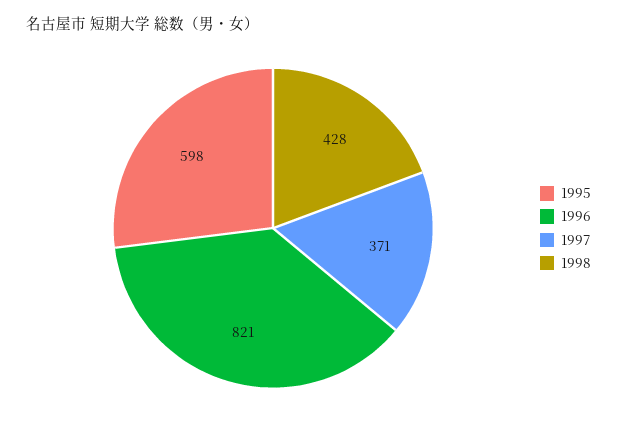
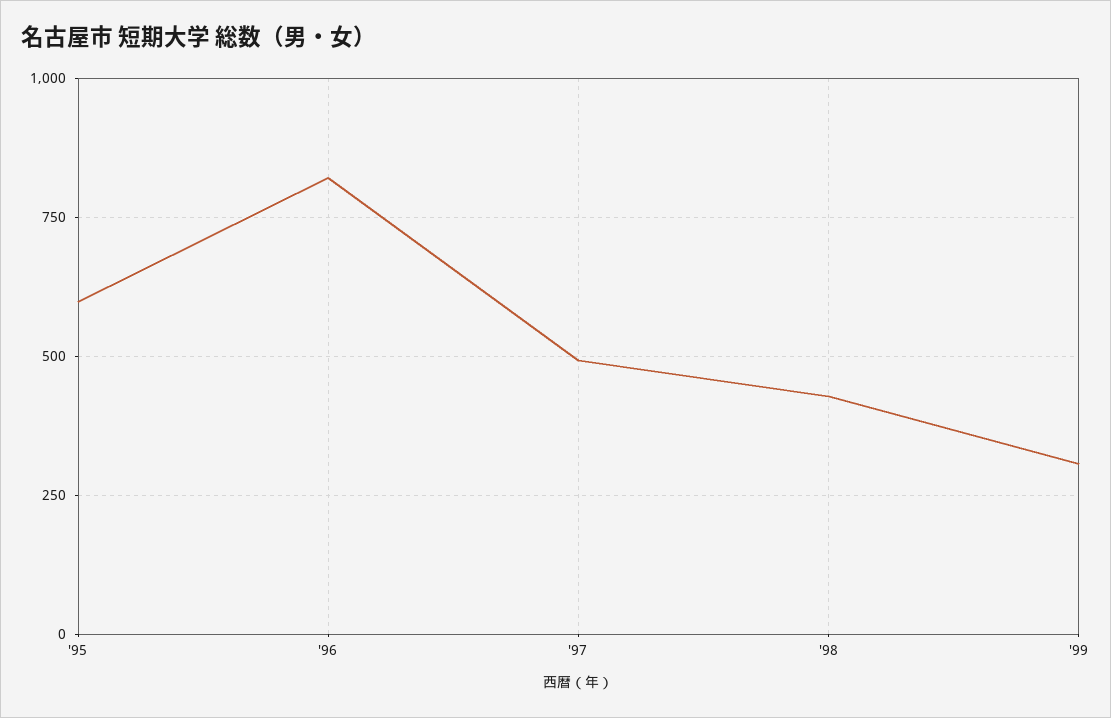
1997: 371 -> 500
'99: none -> 300

